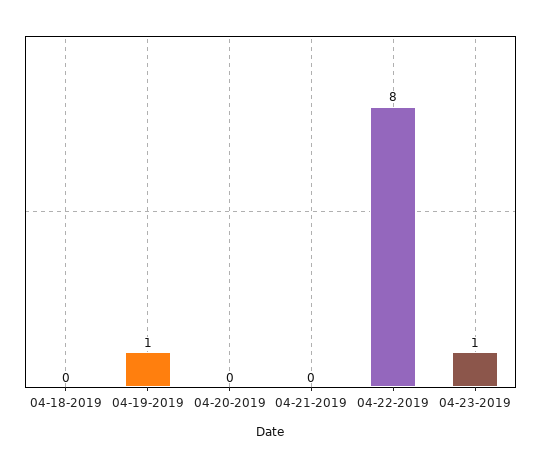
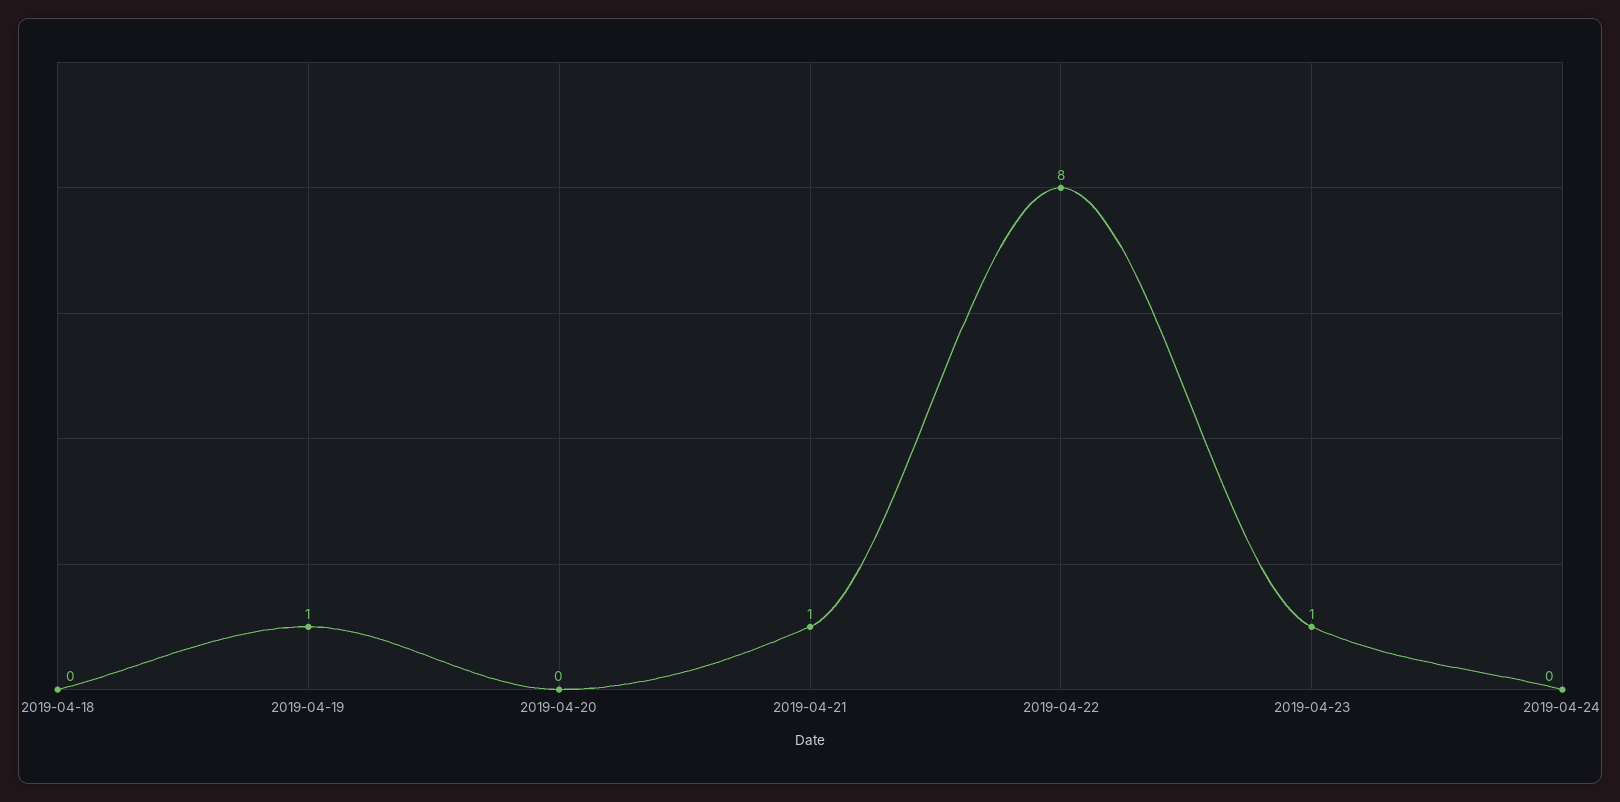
04-21-2019: 0 -> 1
2019-04-24: none -> 0

